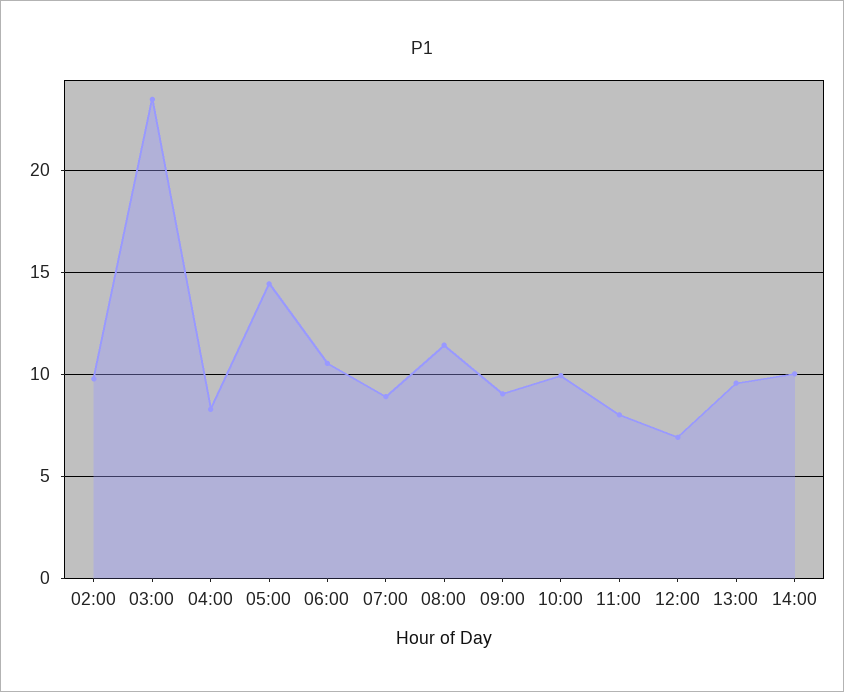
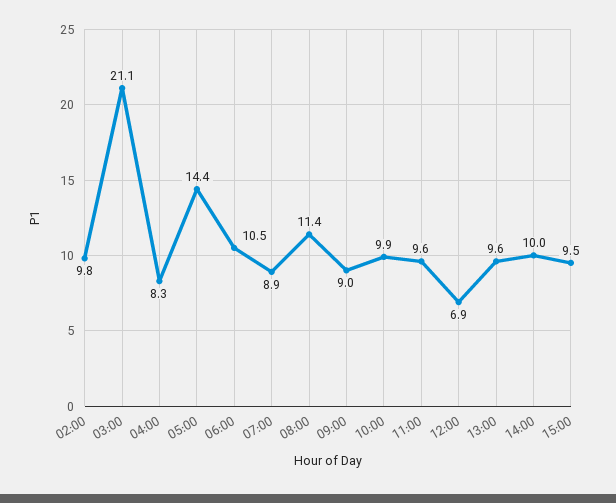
03:00: 23.5 -> 21.1
11:00: 8 -> 9.6
15:00: none -> 9.5

